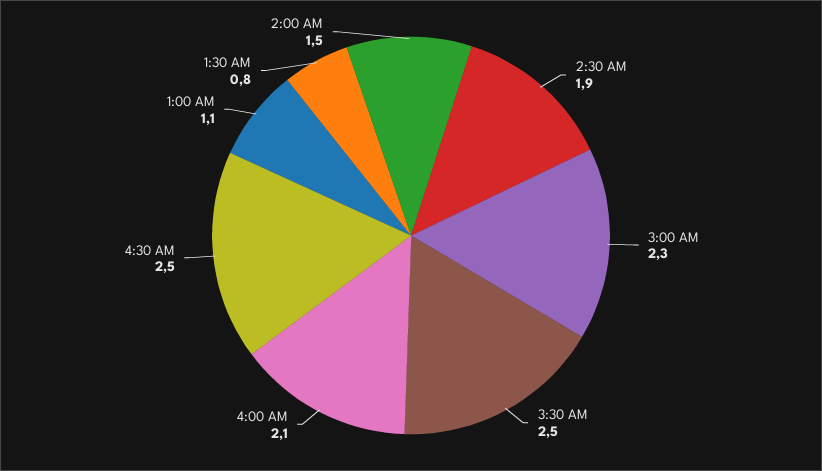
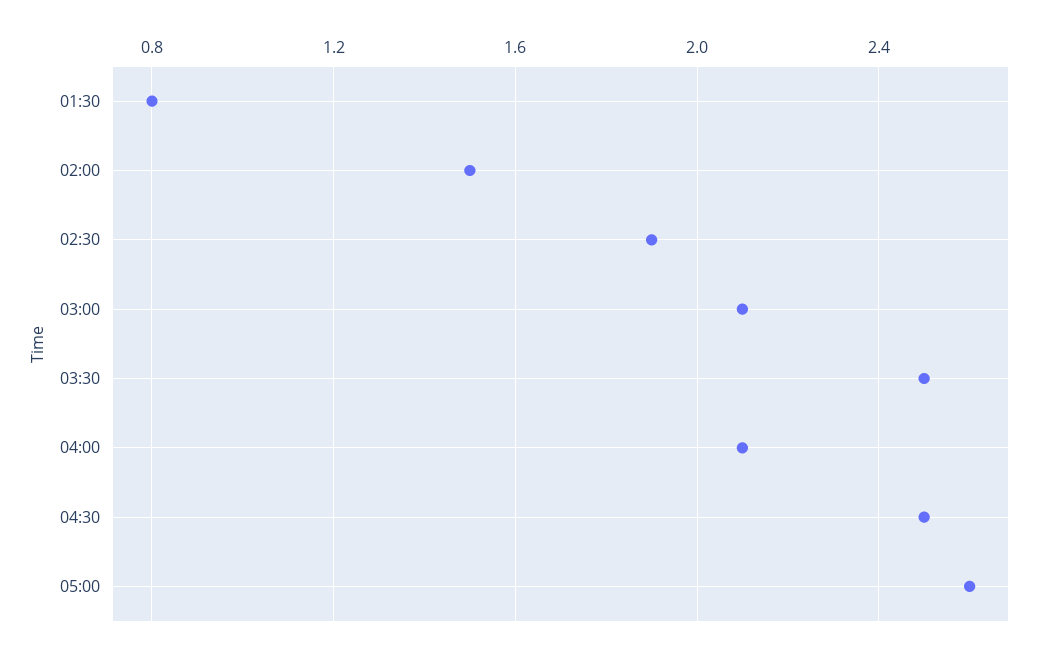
3:00 AM: 2.3 -> 2.1
1:00 AM: 1.1 -> none
05:00: none -> 2.6

